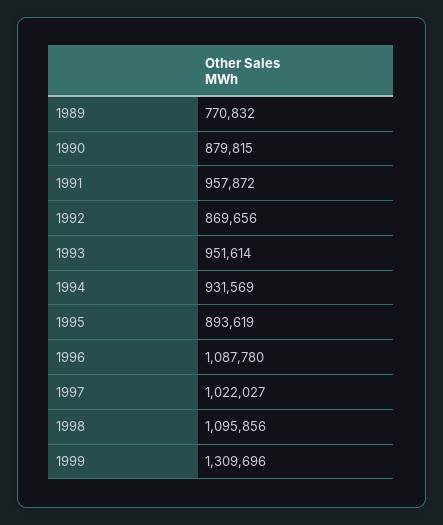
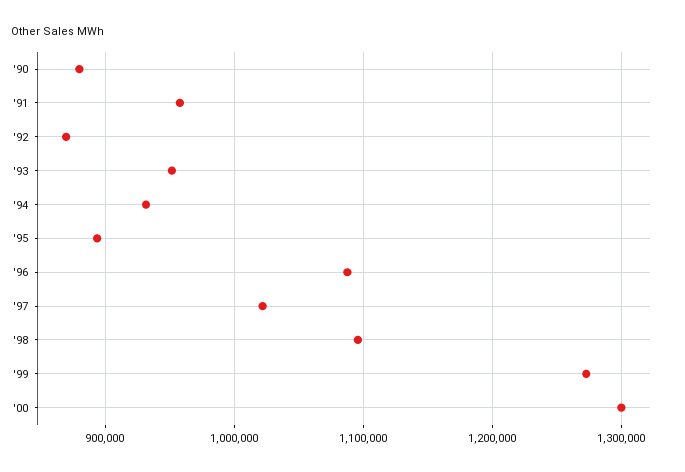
1989: 770832 -> none
1999: 1309696 -> 1270000
'00: none -> 1300000

